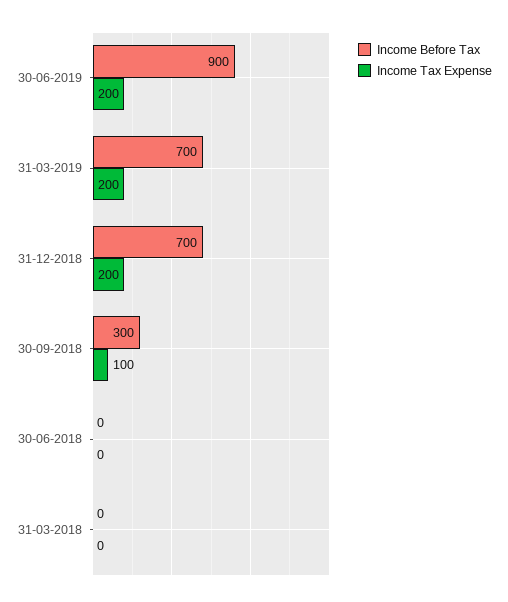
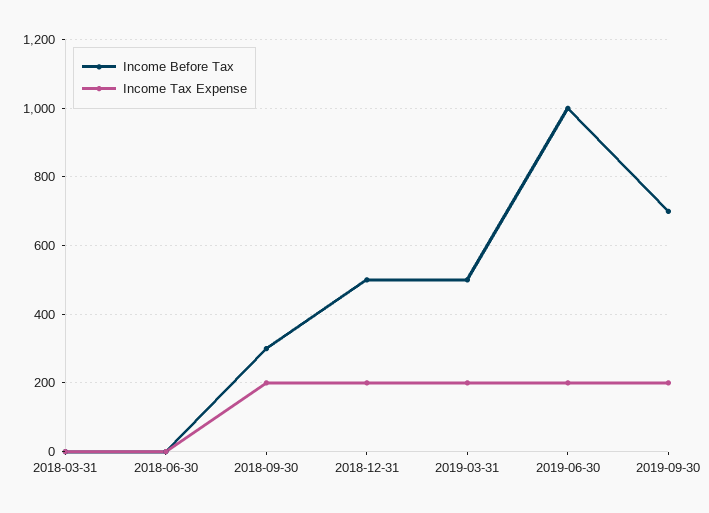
Income Before Tax, 30-06-2019: 900 -> 1000
Income Before Tax, 31-03-2019: 700 -> 500
Income Before Tax, 31-12-2018: 700 -> 500
Income Tax Expense, 30-09-2018: 100 -> 200
Income Before Tax, 2019-09-30: none -> 700
Income Tax Expense, 2019-09-30: none -> 200

